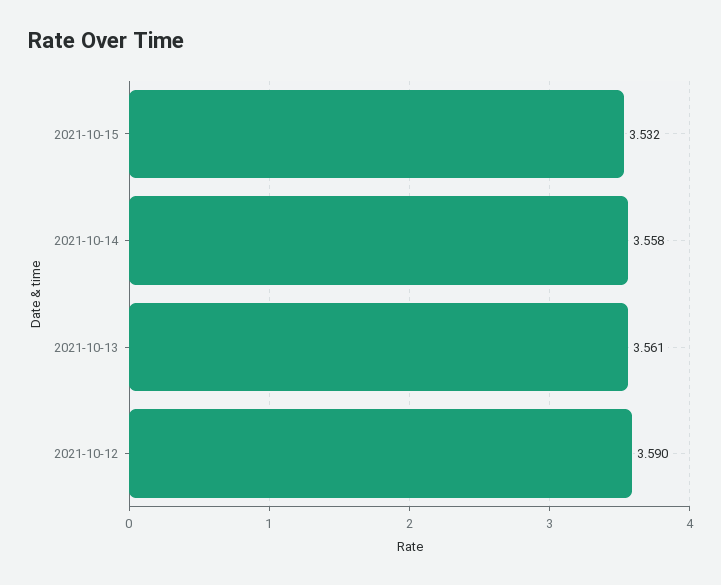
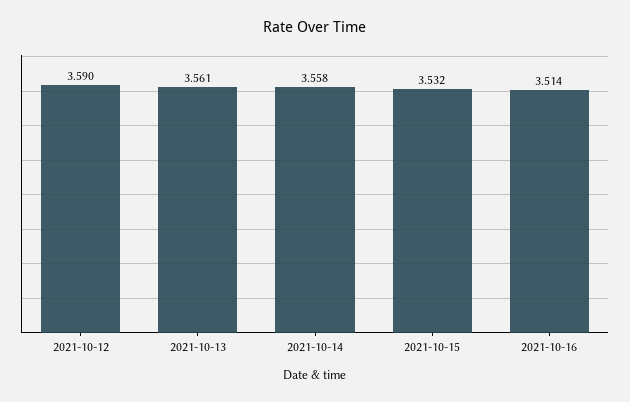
2021-10-16: none -> 3.514

